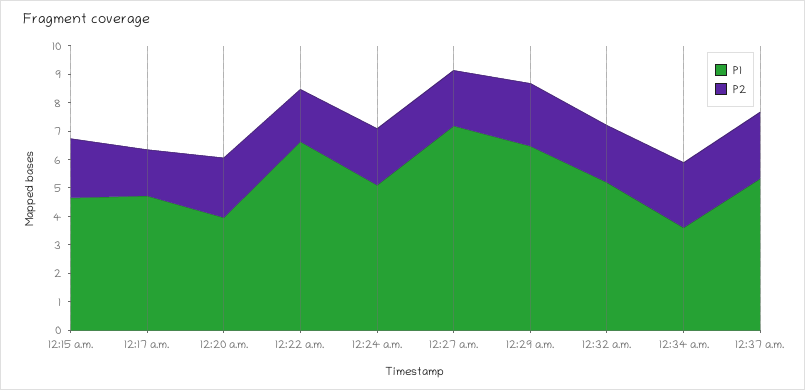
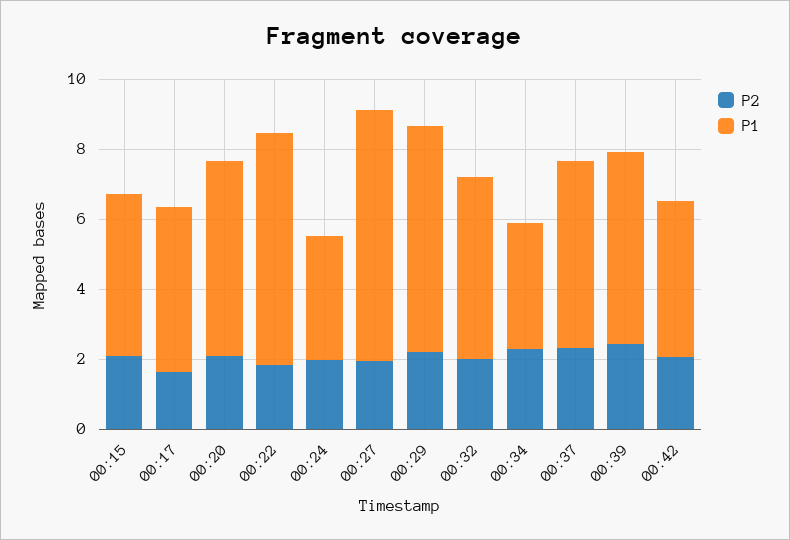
P1, 12:20 a.m.: 4 -> 5.5
P1, 12:24 a.m.: 5 -> 3.5
P2, 00:39: none -> 2.5
P1, 00:39: none -> 5.5
P2, 00:42: none -> 2
P1, 00:42: none -> 4.5

